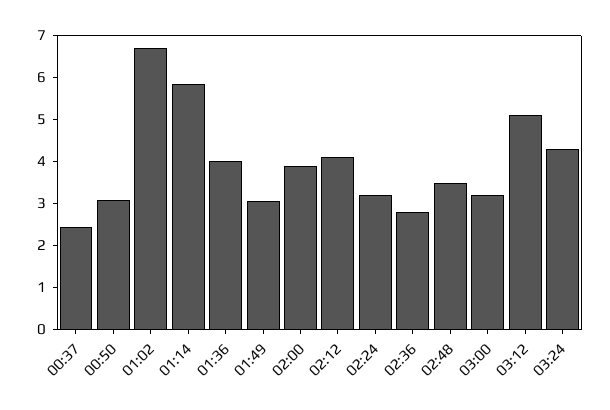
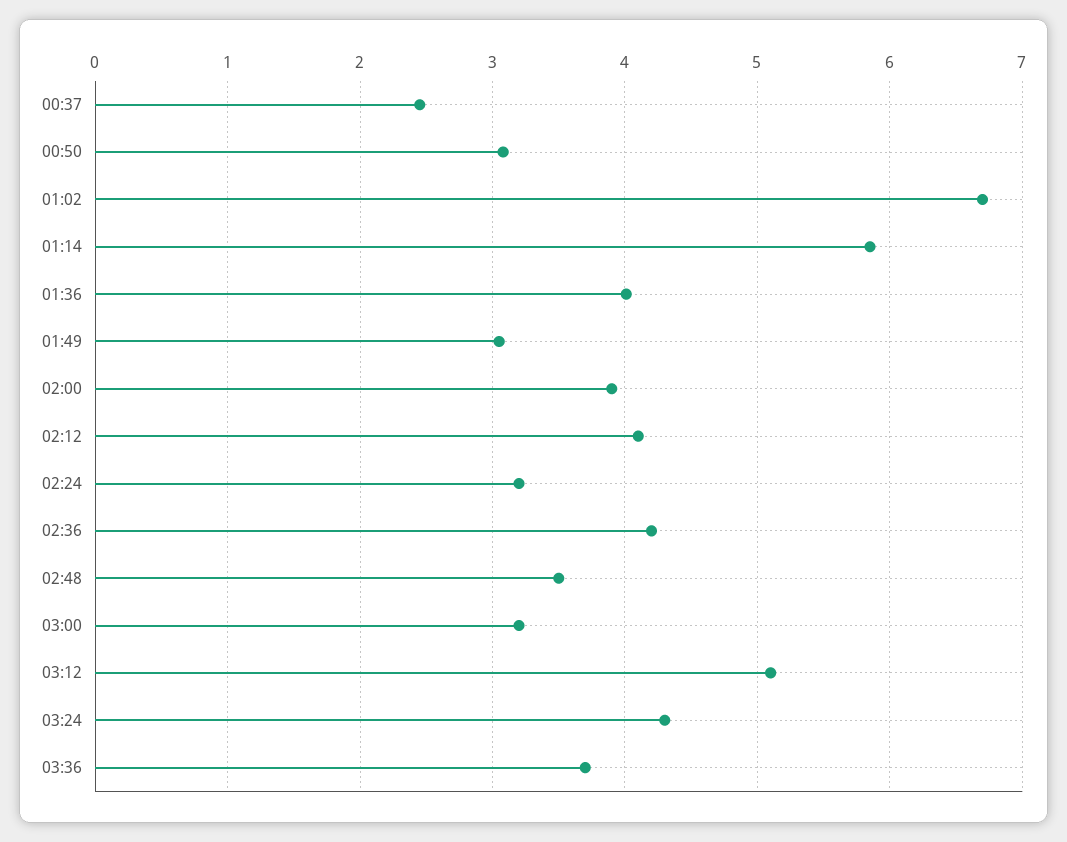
02:36: 2.8 -> 4.2
03:36: none -> 3.7

